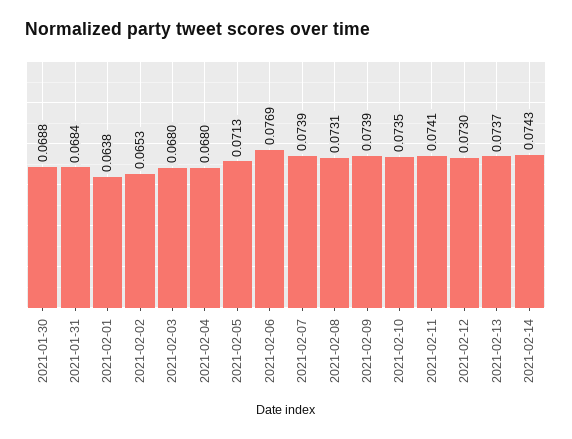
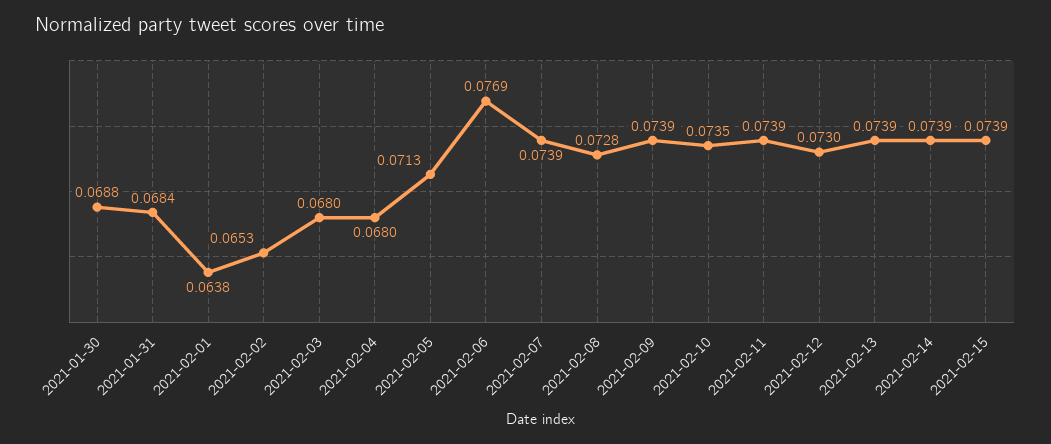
2021-02-08: 0.0731 -> 0.0728
2021-02-11: 0.0741 -> 0.0739
2021-02-13: 0.0737 -> 0.0739
2021-02-14: 0.0743 -> 0.0739
2021-02-15: none -> 0.0739

